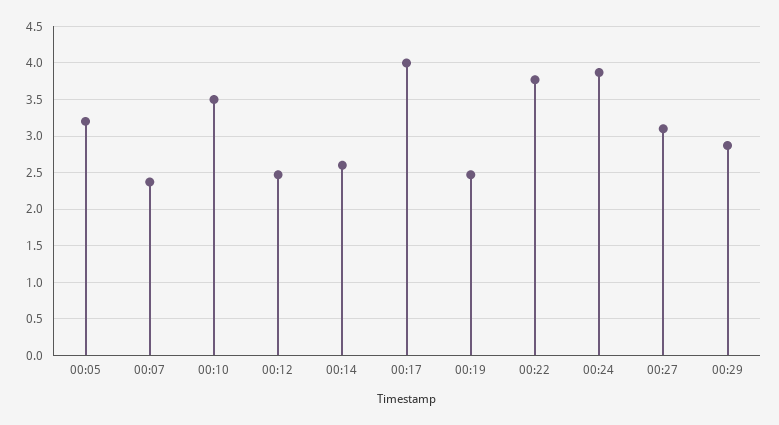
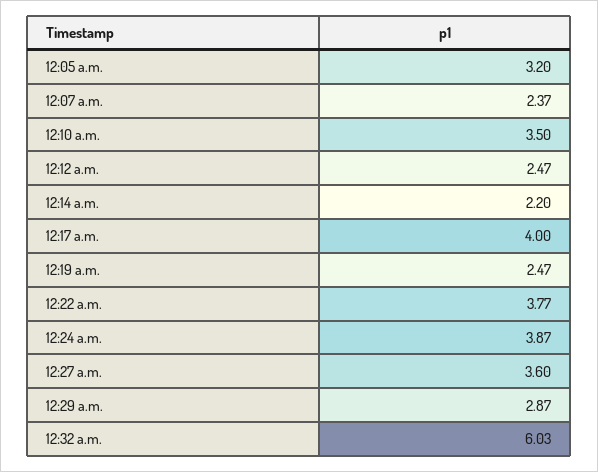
00:14: 2.6 -> 2.2
00:27: 3.1 -> 3.6
12:32 a.m.: none -> 6.03

